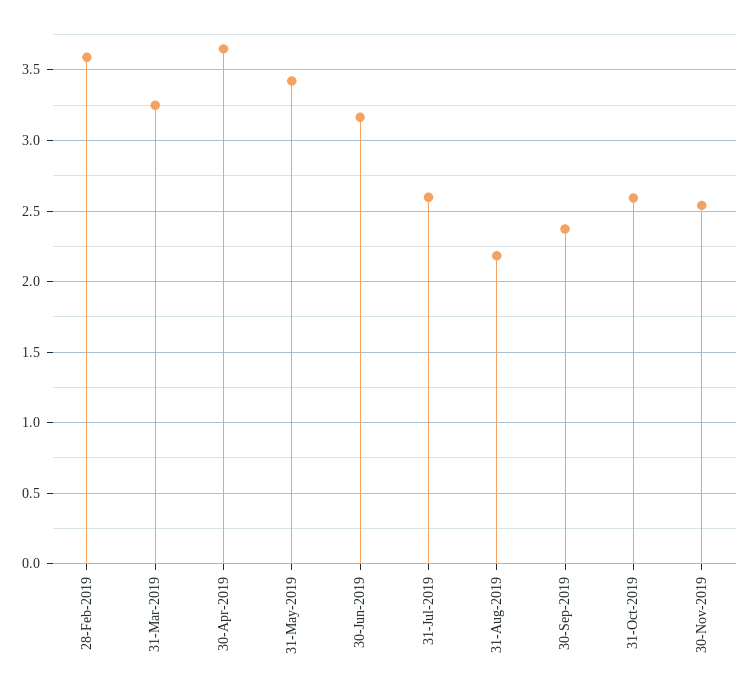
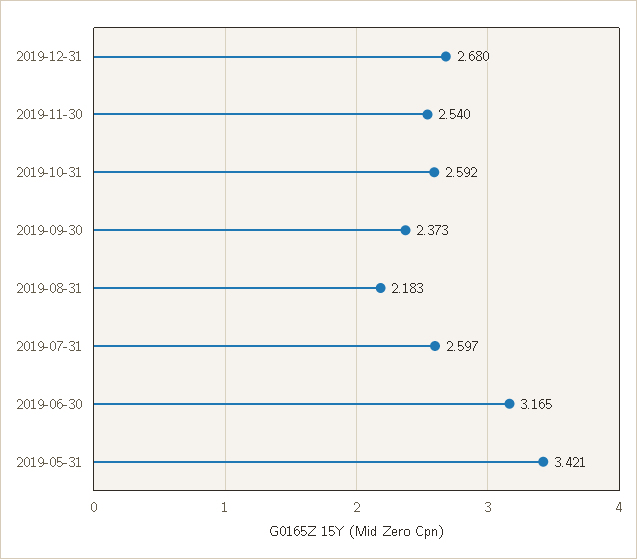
28-Feb-2019: 3.6 -> none
31-Mar-2019: 3.25 -> none
30-Apr-2019: 3.65 -> none
2019-12-31: none -> 2.68

